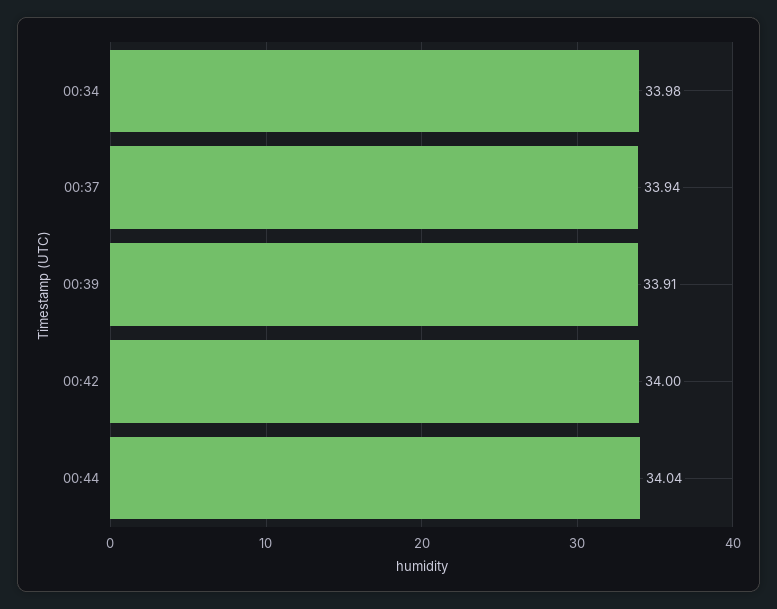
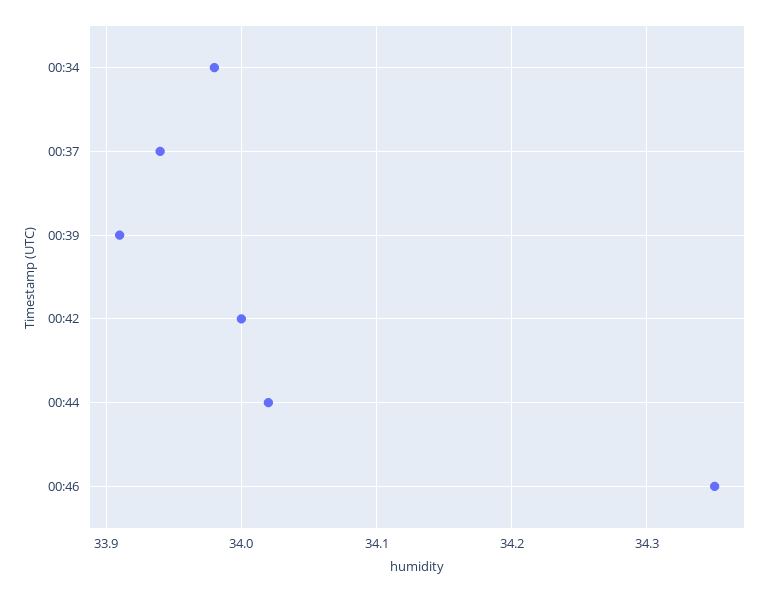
00:44: 34.04 -> 34.02
00:46: none -> 34.35

